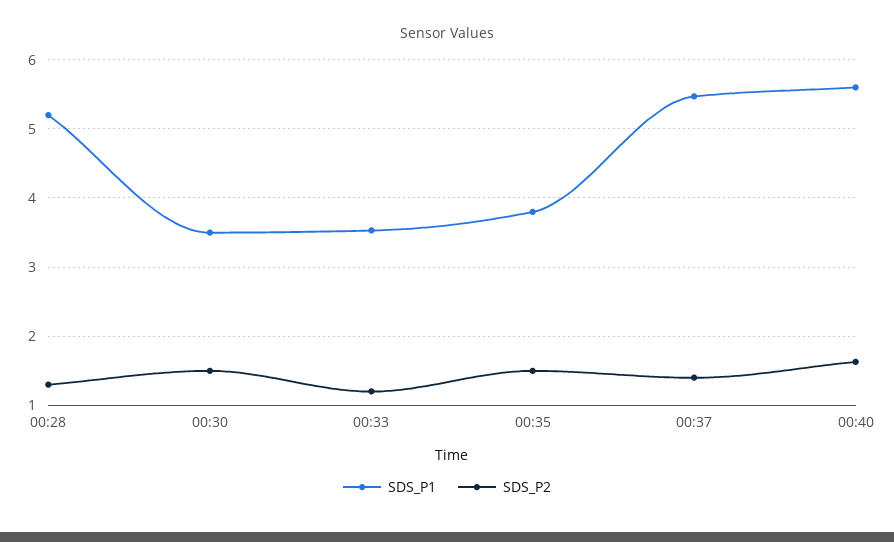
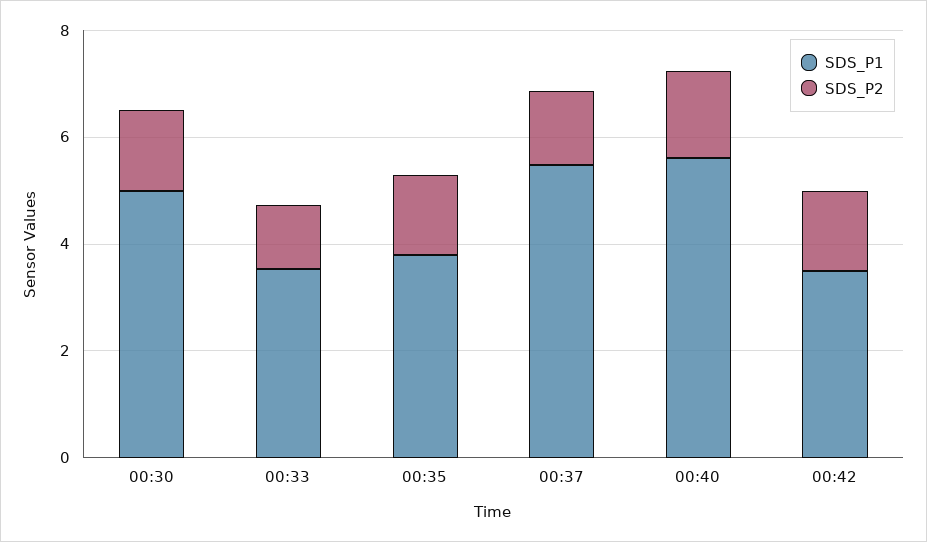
SDS_P1, 00:28: 5.2 -> none
SDS_P2, 00:28: 1.3 -> none
SDS_P1, 00:30: 3.5 -> 5
SDS_P1, 00:42: none -> 3.5
SDS_P2, 00:42: none -> 1.5

